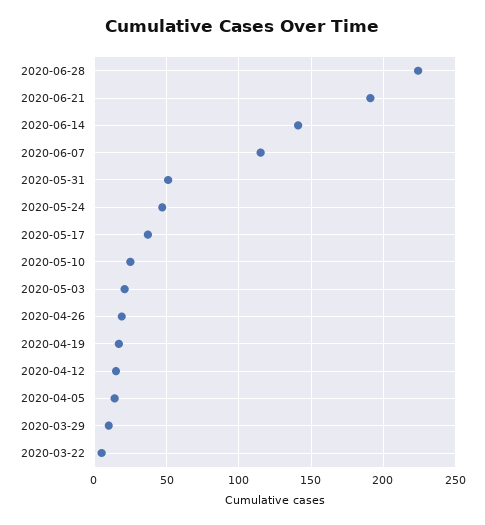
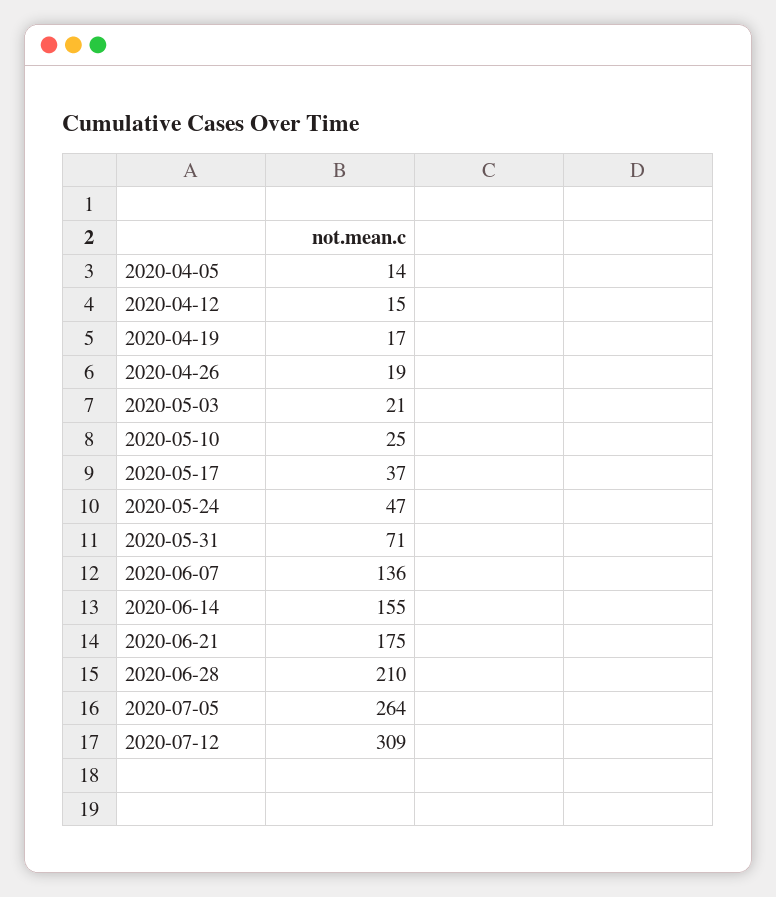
2020-06-28: 225 -> 210
2020-06-21: 190 -> 175
2020-06-14: 140 -> 155
2020-06-07: 115 -> 136
2020-05-31: 50 -> 71
2020-03-29: 10 -> none
2020-03-22: 5 -> none
2020-07-05: none -> 264
2020-07-12: none -> 309

